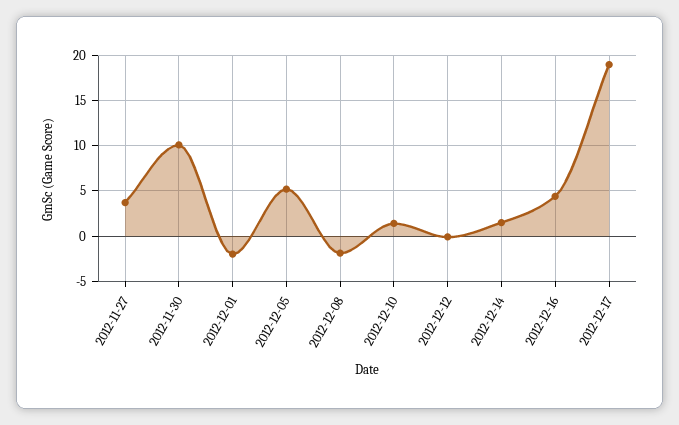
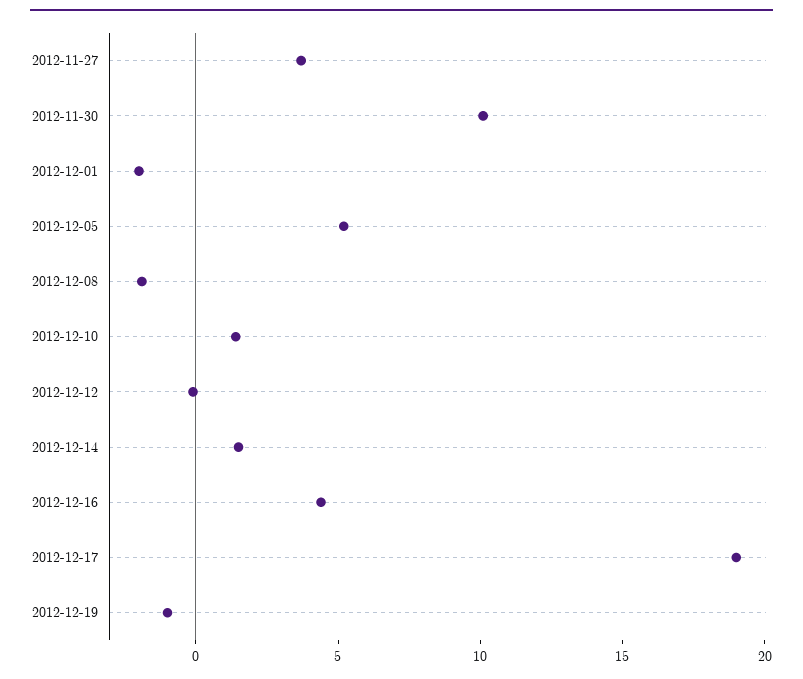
2012-12-19: none -> -1

